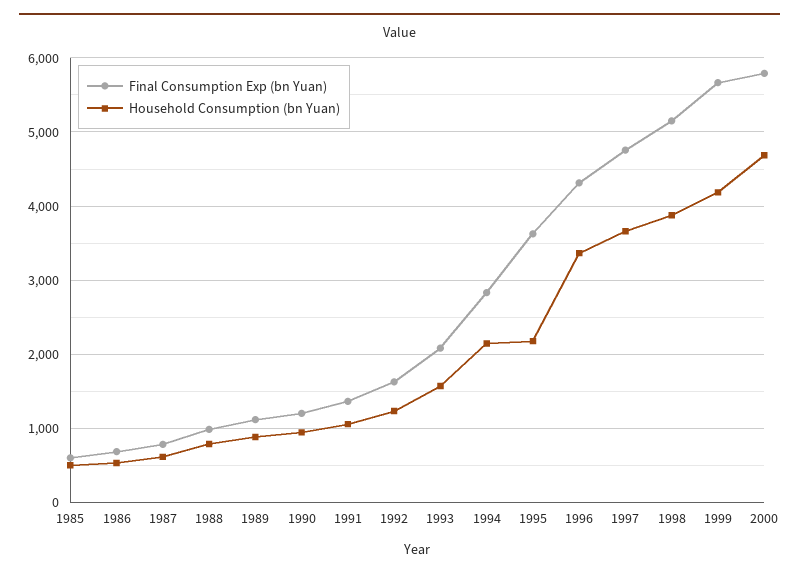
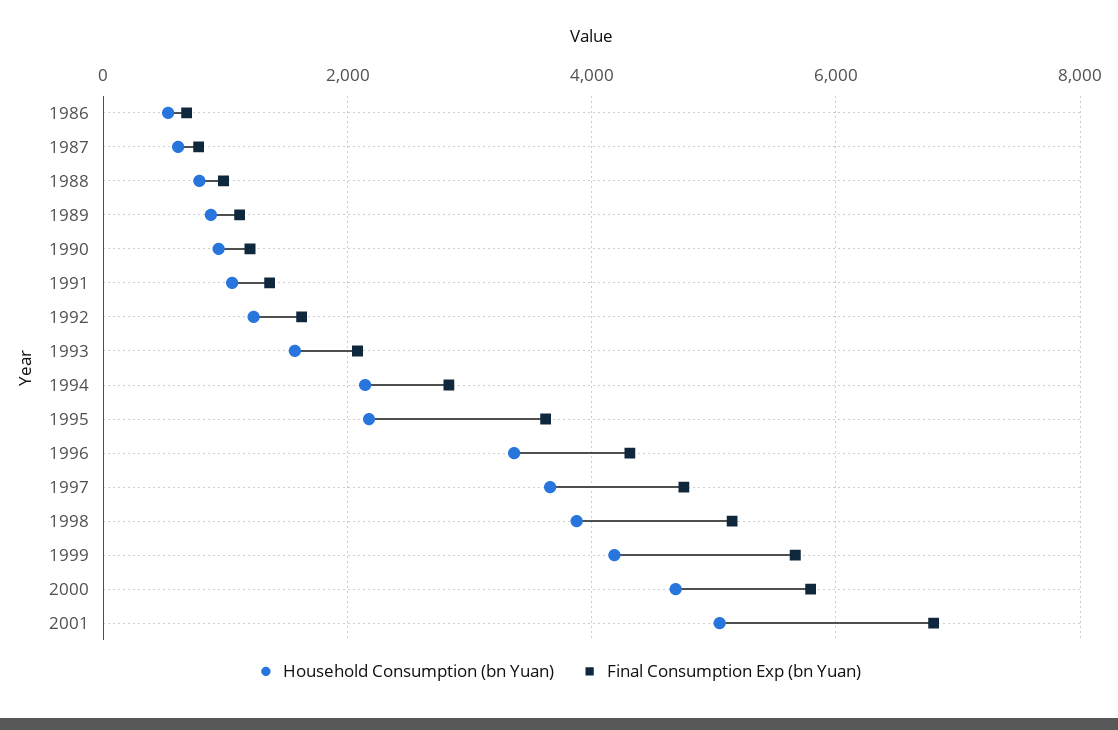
Final Consumption Exp (bn Yuan), 1985: 600 -> none
Household Consumption (bn Yuan), 1985: 500 -> none
Household Consumption (bn Yuan), 2001: none -> 5000
Final Consumption Exp (bn Yuan), 2001: none -> 6800

